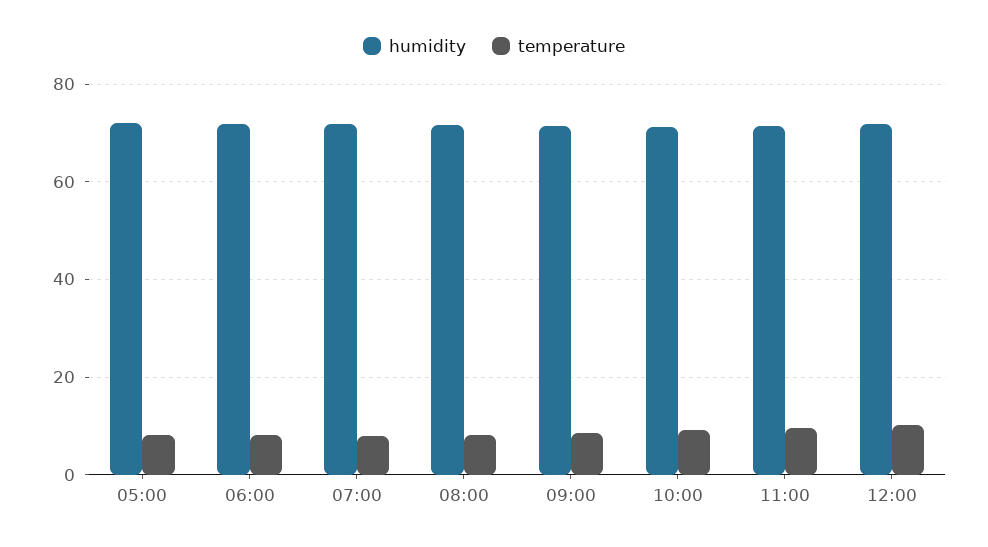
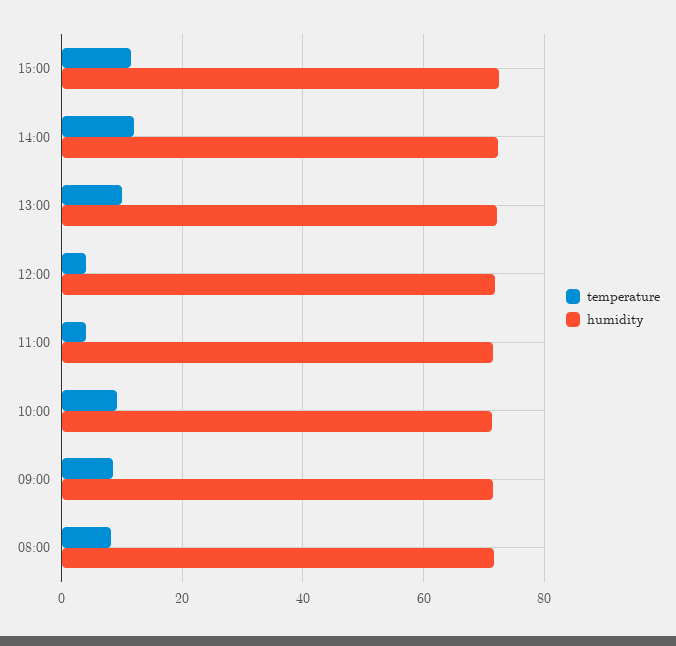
humidity, 05:00: 72 -> none
temperature, 05:00: 8 -> none
humidity, 06:00: 72 -> none
temperature, 06:00: 8 -> none
humidity, 07:00: 72 -> none
temperature, 07:00: 8 -> none
temperature, 11:00: 10 -> 4
temperature, 12:00: 10 -> 4
temperature, 15:00: none -> 12
humidity, 15:00: none -> 72
temperature, 14:00: none -> 12
humidity, 14:00: none -> 72
temperature, 13:00: none -> 10
humidity, 13:00: none -> 72

